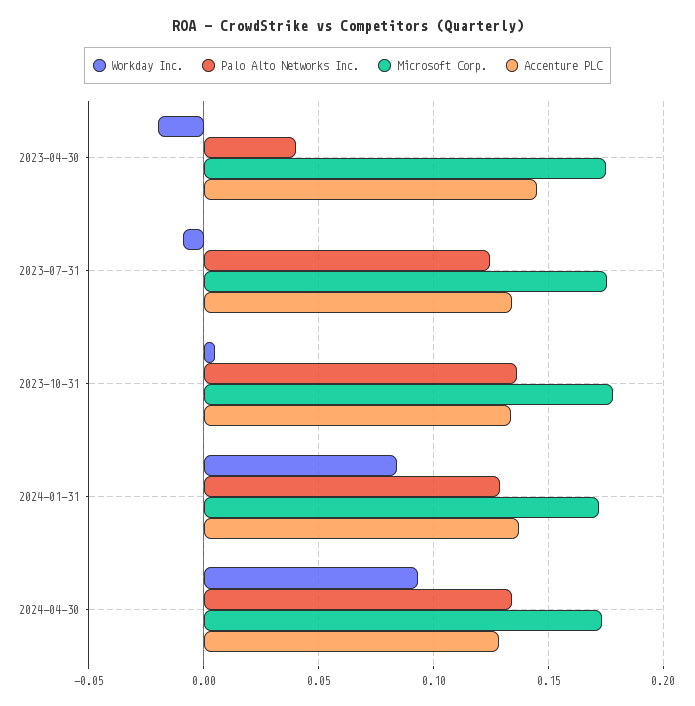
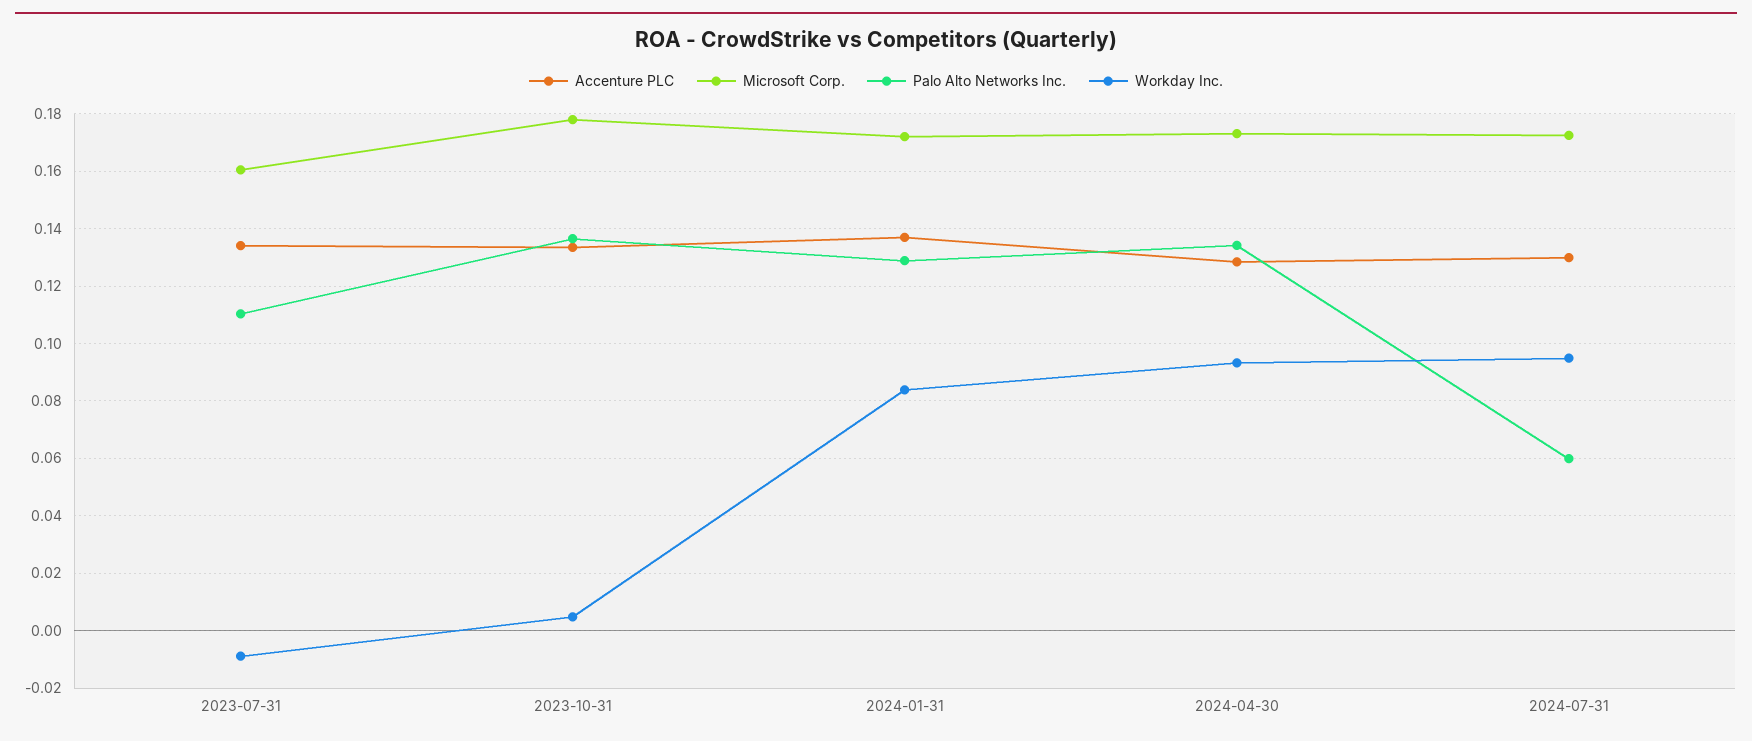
Workday Inc., 2023-04-30: -0.02 -> none
Palo Alto Networks Inc., 2023-04-30: 0.04 -> none
Microsoft Corp., 2023-04-30: 0.175 -> none
Accenture PLC, 2023-04-30: 0.145 -> none
Palo Alto Networks Inc., 2023-07-31: 0.125 -> 0.11
Microsoft Corp., 2023-07-31: 0.175 -> 0.16
Accenture PLC, 2024-07-31: none -> 0.13
Microsoft Corp., 2024-07-31: none -> 0.1725
Palo Alto Networks Inc., 2024-07-31: none -> 0.06
Workday Inc., 2024-07-31: none -> 0.095

